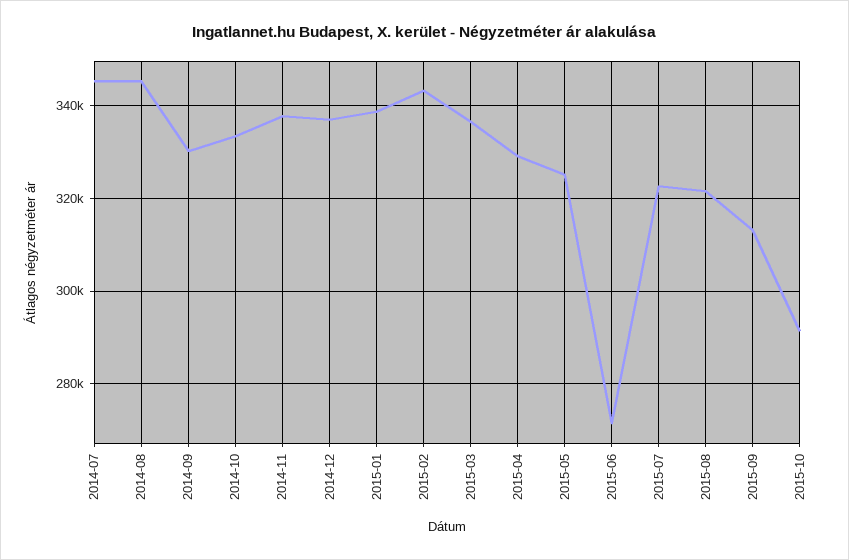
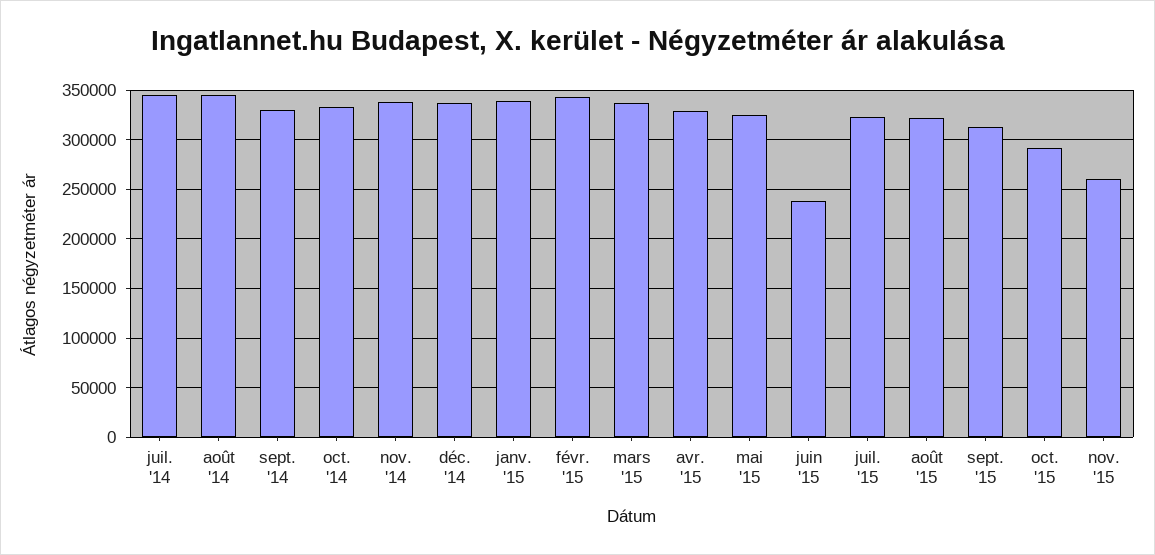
2015-06: 272000 -> 240000
nov. '15: none -> 260000

